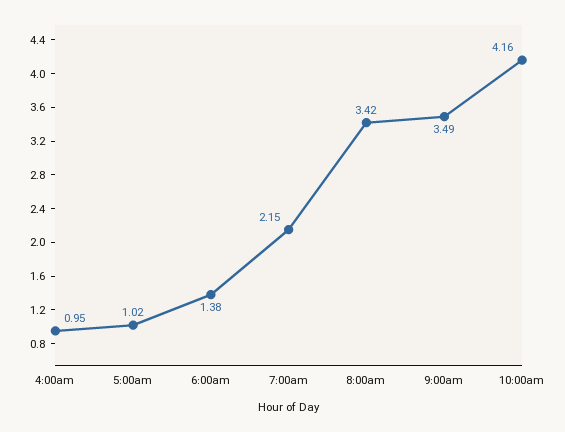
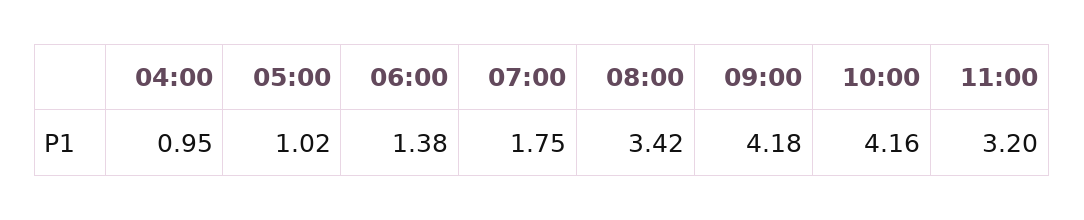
7:00am: 2.15 -> 1.75
9:00am: 3.49 -> 4.18
11:00: none -> 3.2

